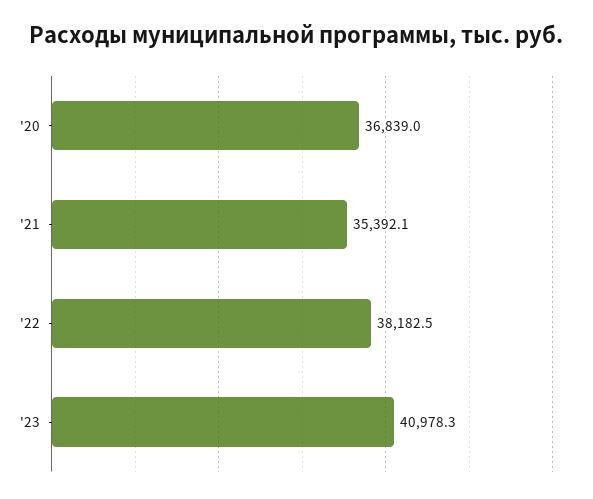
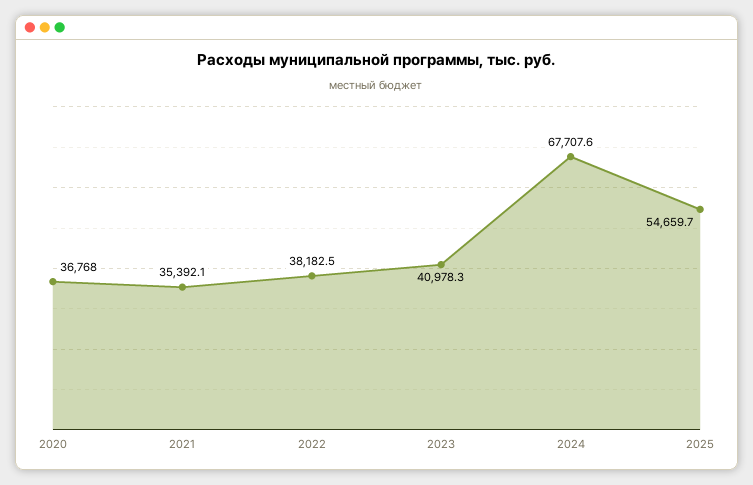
'20: 36839 -> 36768
2024: none -> 67707.6
2025: none -> 54659.7

